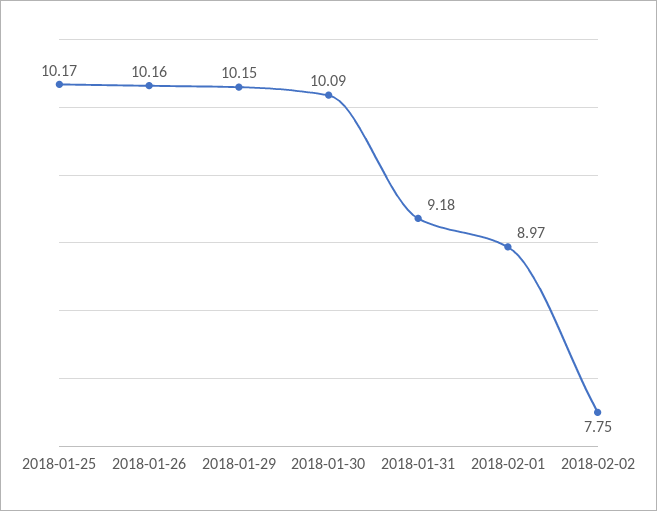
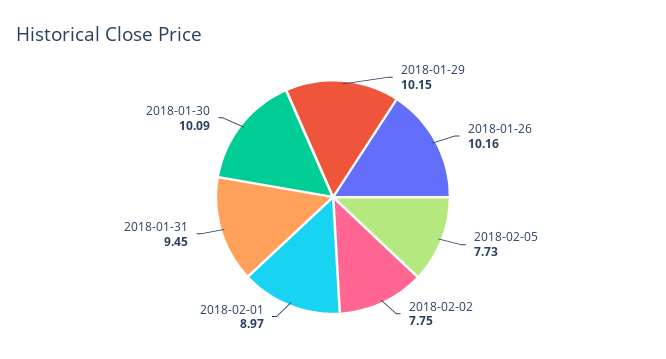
2018-01-25: 10.17 -> none
2018-01-31: 9.18 -> 9.45
2018-02-05: none -> 7.73

